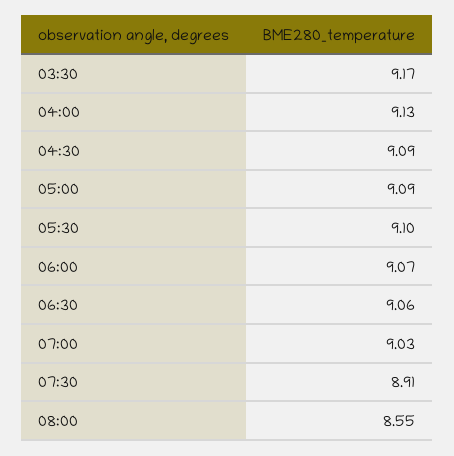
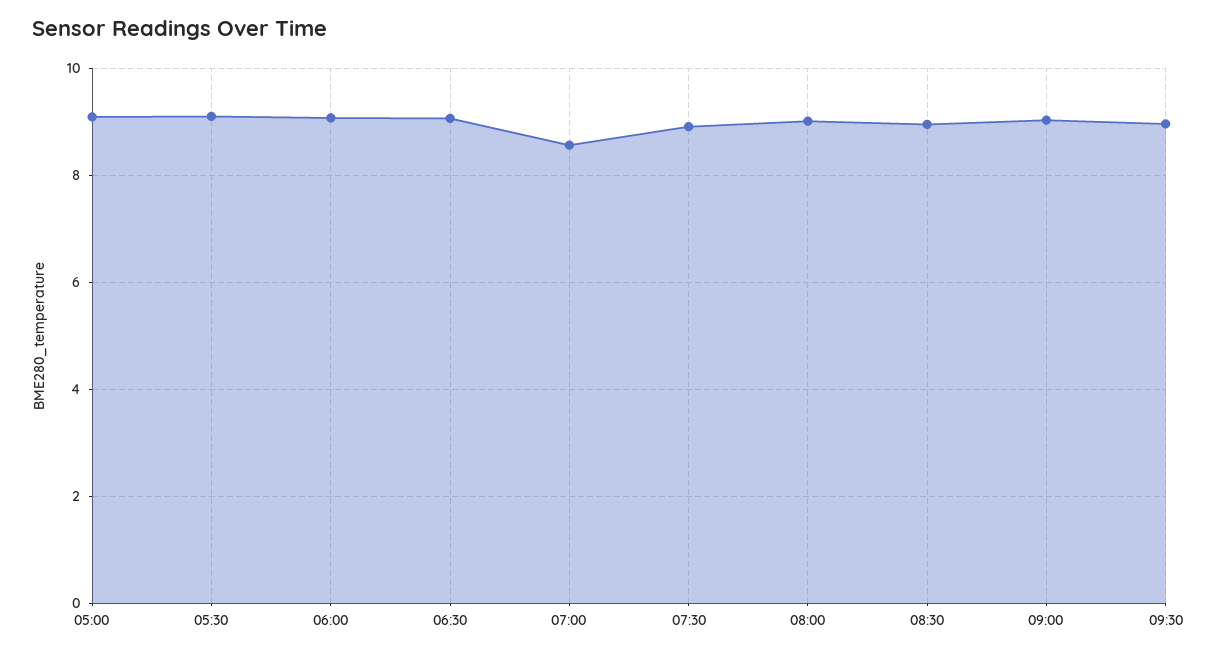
03:30: 9.17 -> none
04:00: 9.13 -> none
04:30: 9.09 -> none
07:00: 9.03 -> 8.6
08:00: 8.55 -> 9
08:30: none -> 9
09:00: none -> 9
09:30: none -> 9

